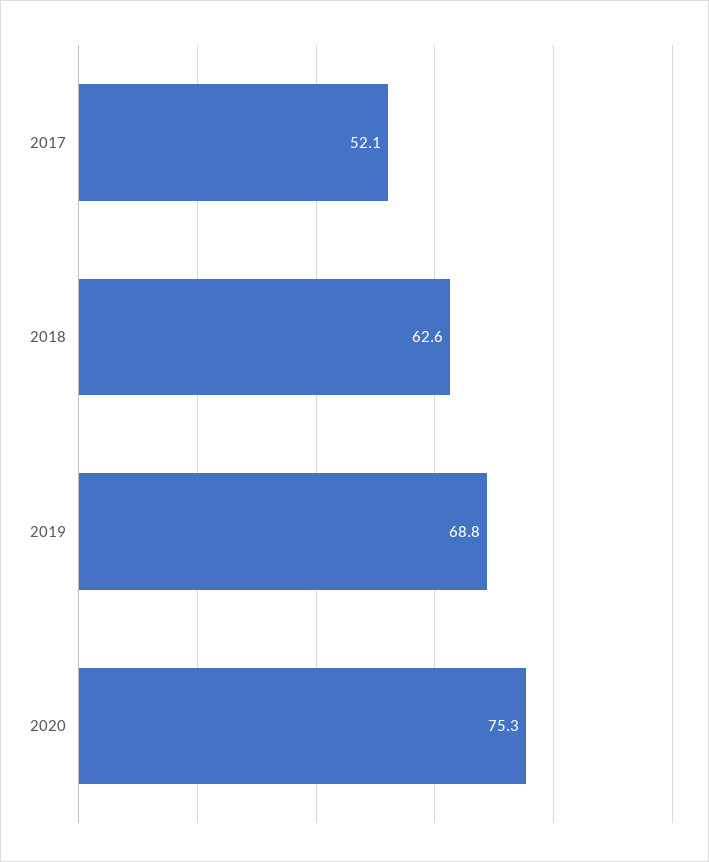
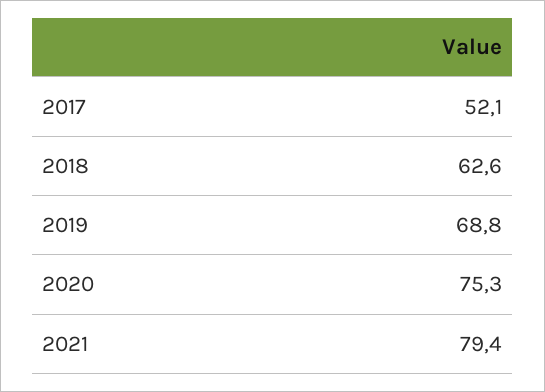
2021: none -> 79.4

